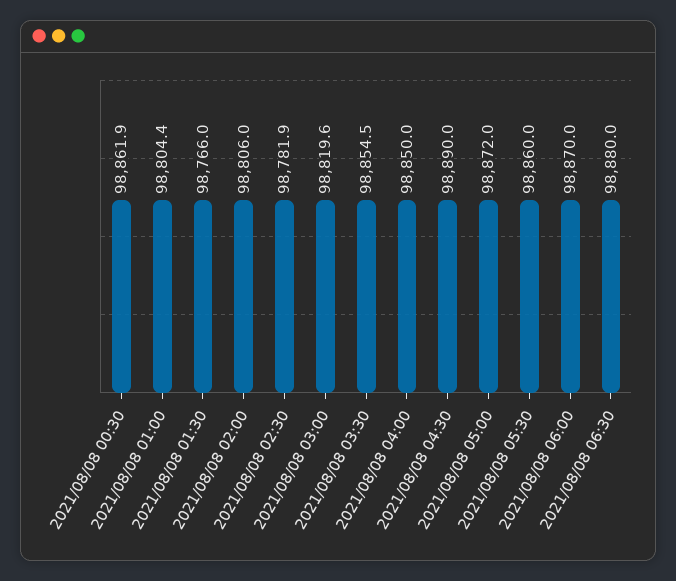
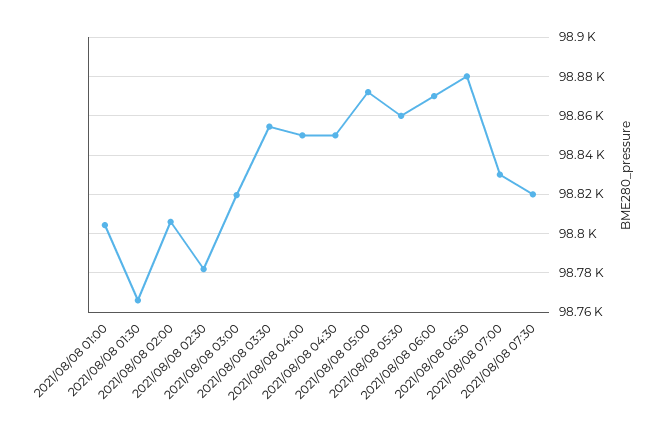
2021/08/08 00:30: 98861.9 -> none
2021/08/08 04:30: 98890 -> 98850
2021/08/08 07:00: none -> 98830
2021/08/08 07:30: none -> 98820

